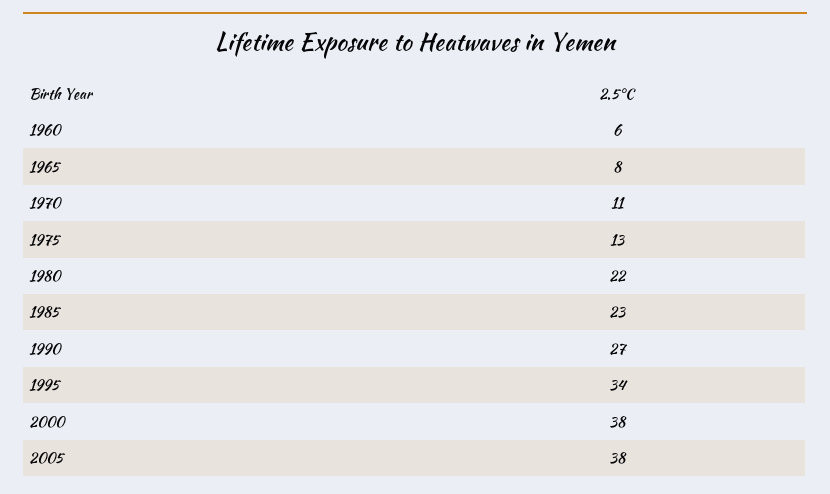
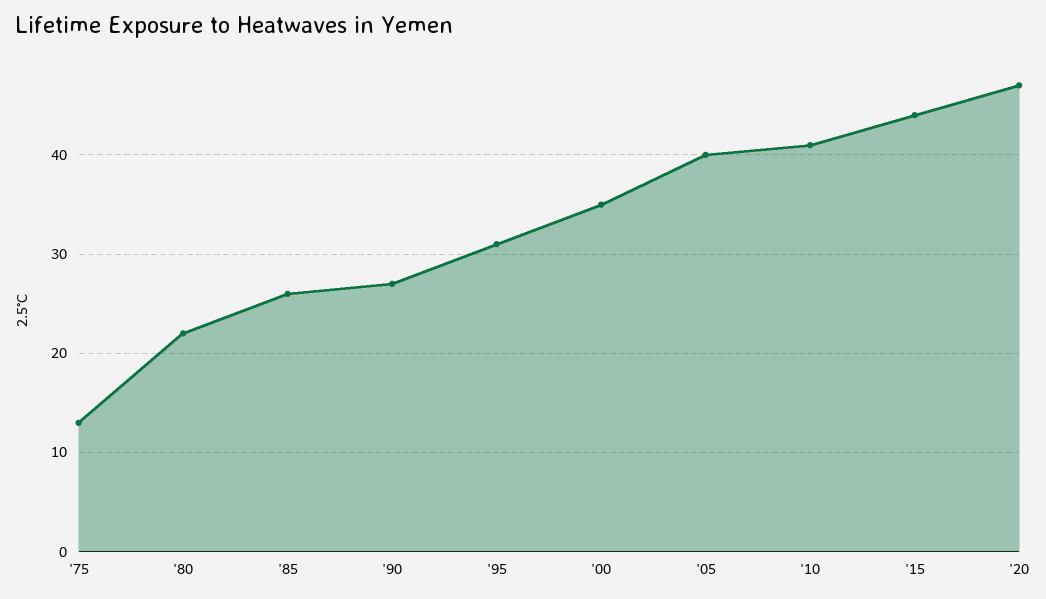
1960: 6 -> none
1965: 8 -> none
1970: 11 -> none
1985: 23 -> 26
1995: 34 -> 31
2000: 38 -> 35
2005: 38 -> 40
'10: none -> 41
'15: none -> 44
'20: none -> 47

